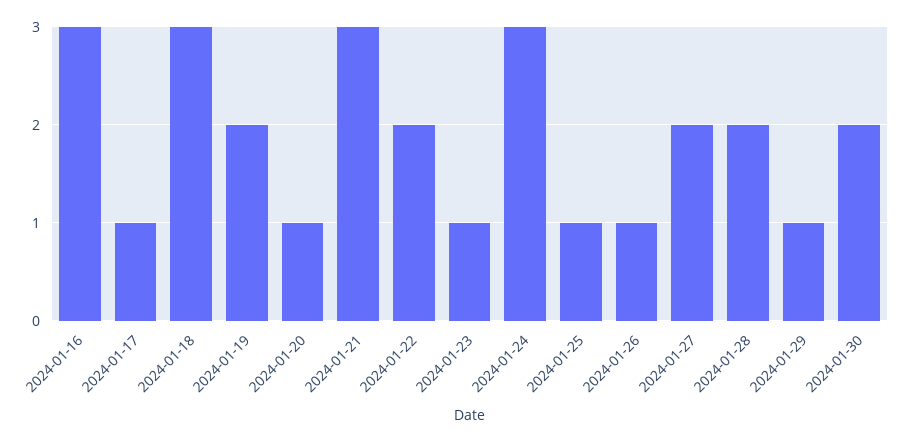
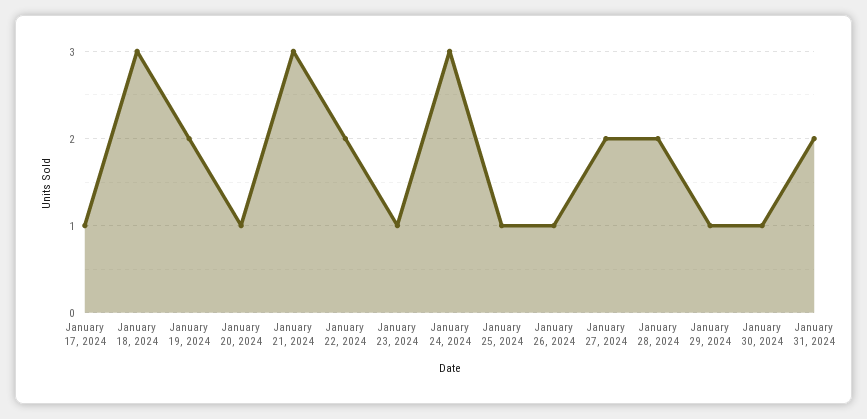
2024-01-16: 3 -> none
2024-01-30: 2 -> 1
January 31, 2024: none -> 2

